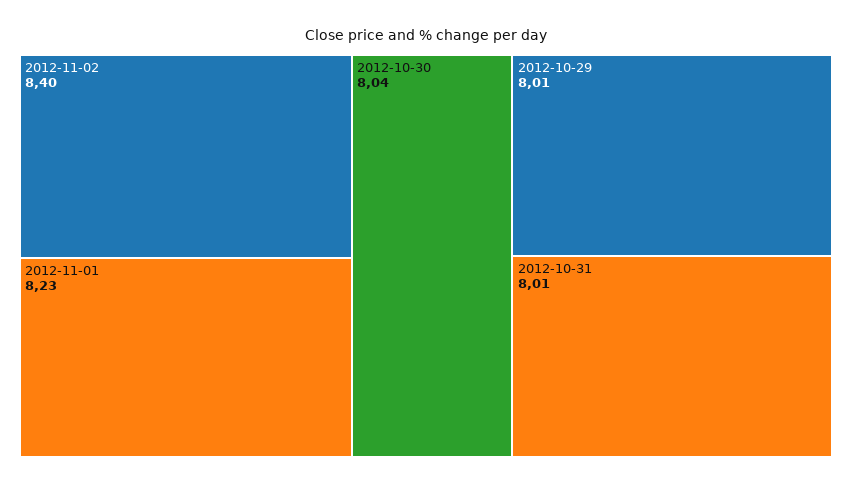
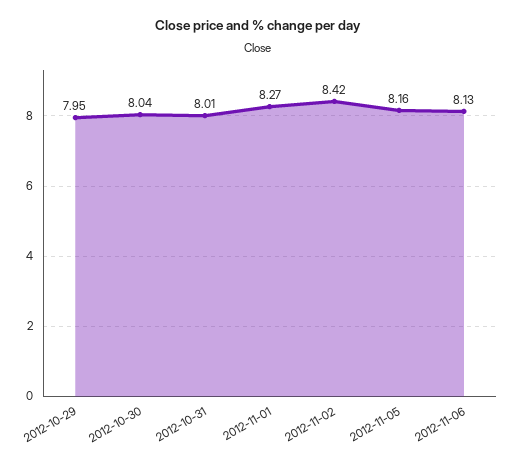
2012-11-02: 8.4 -> 8.42
2012-11-01: 8.23 -> 8.27
2012-10-29: 8.01 -> 7.95
2012-11-05: none -> 8.16
2012-11-06: none -> 8.13

